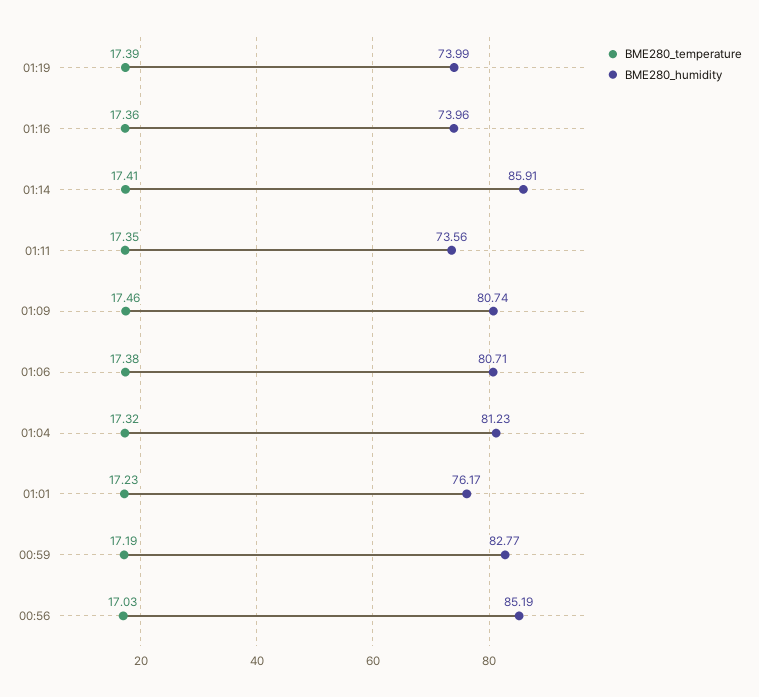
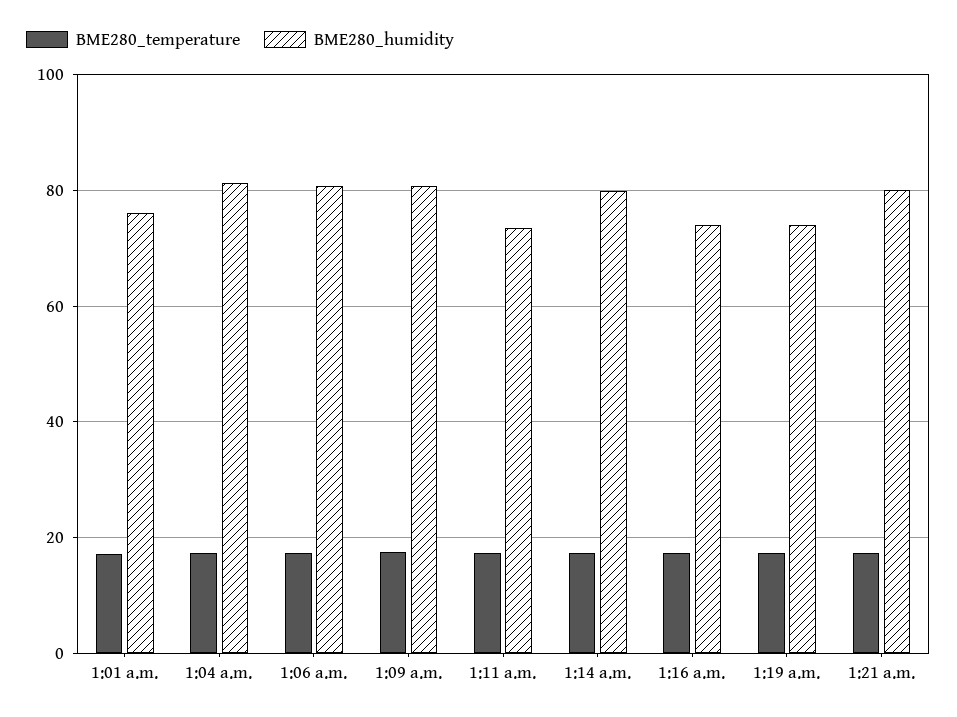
BME280_humidity, 01:14: 85.91 -> 80
BME280_temperature, 00:59: 17.19 -> none
BME280_humidity, 00:59: 82.77 -> none
BME280_temperature, 00:56: 17.03 -> none
BME280_humidity, 00:56: 85.19 -> none
BME280_temperature, 1:21 a.m.: none -> 18
BME280_humidity, 1:21 a.m.: none -> 80

